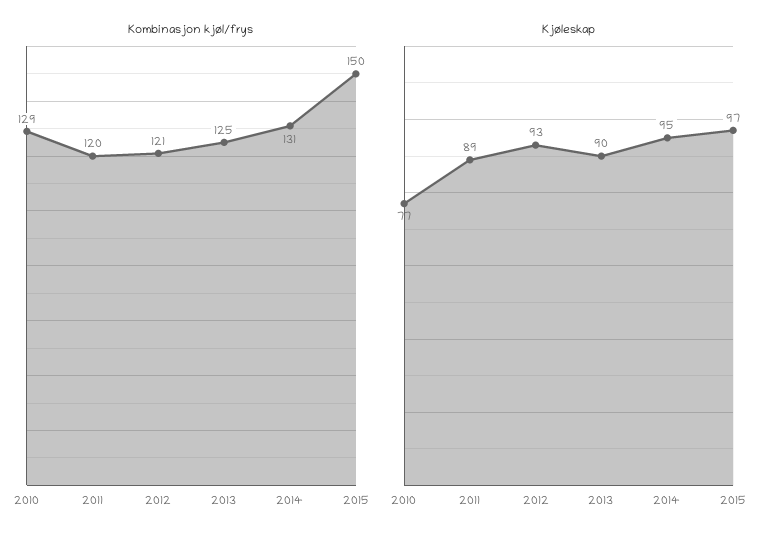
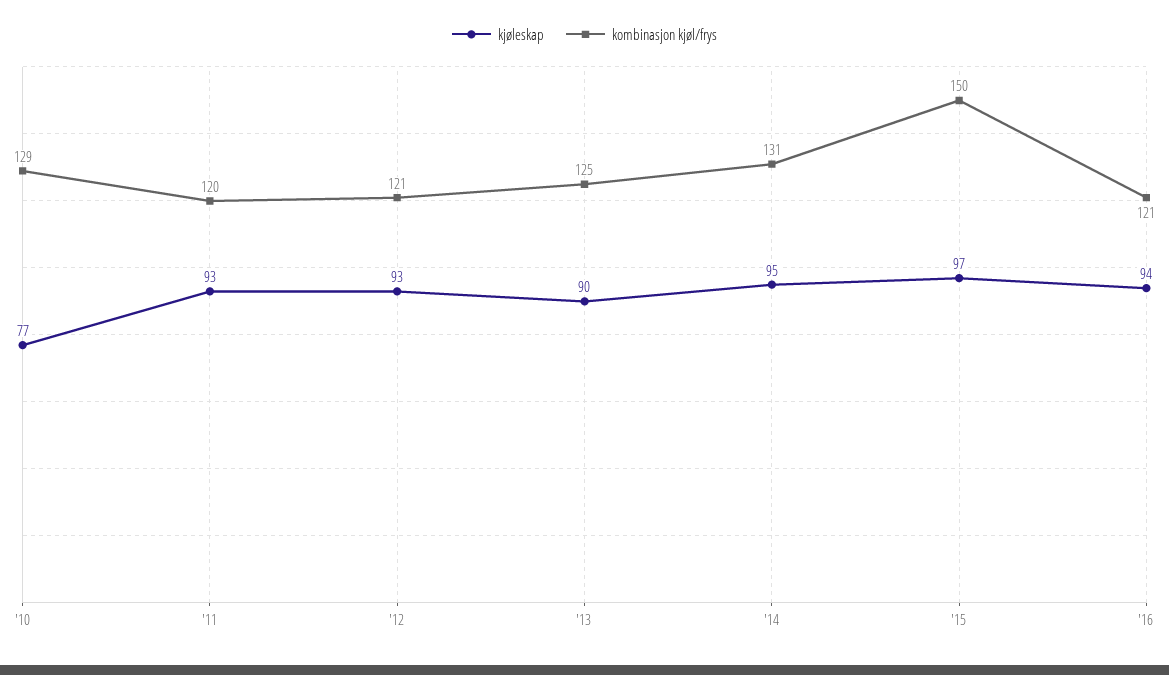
Kjøleskap, 2011: 89 -> 93
Kjøleskap, '16: none -> 94
Kombinasjon kjøl/frys, '16: none -> 121

